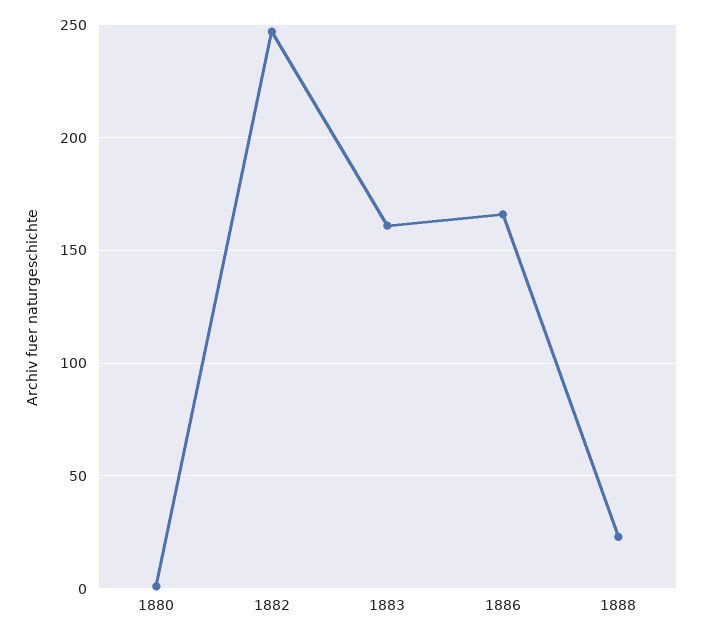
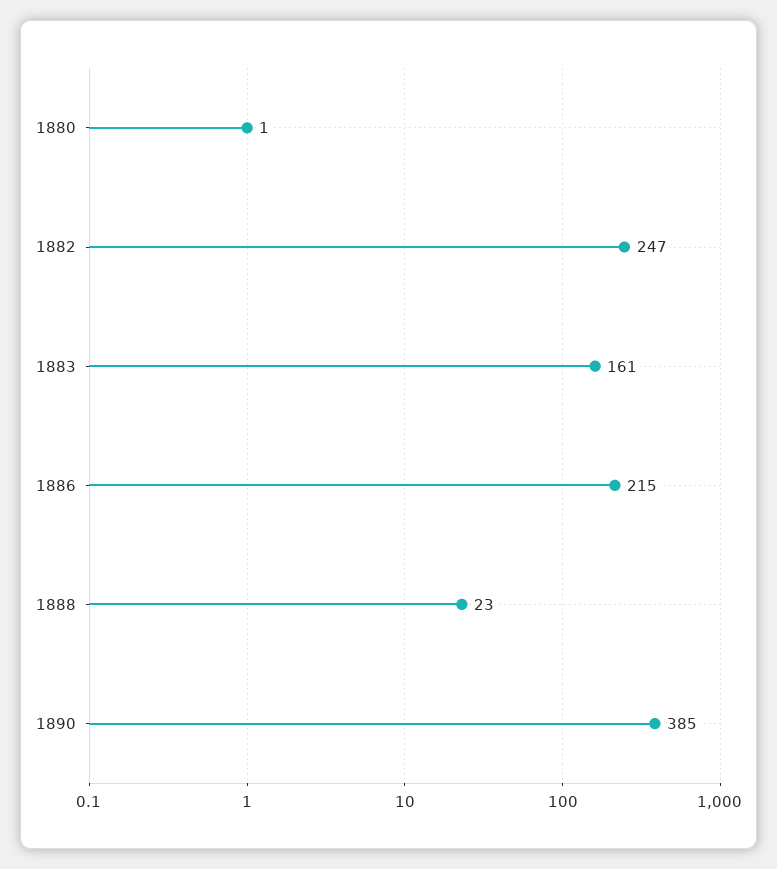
1886: 165 -> 215
1890: none -> 385

